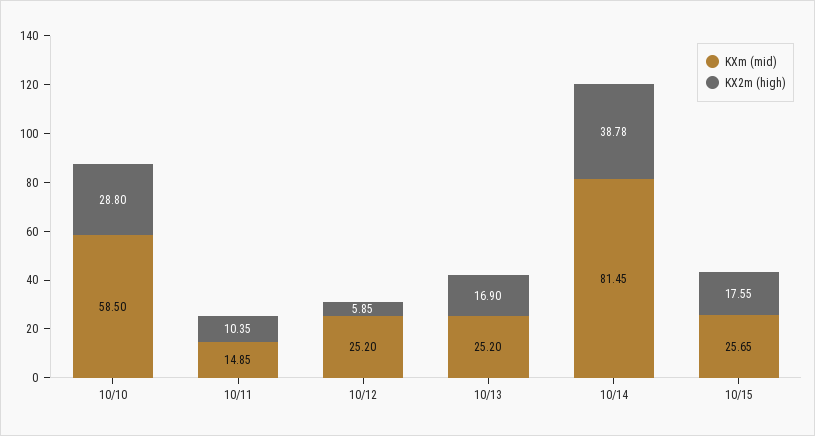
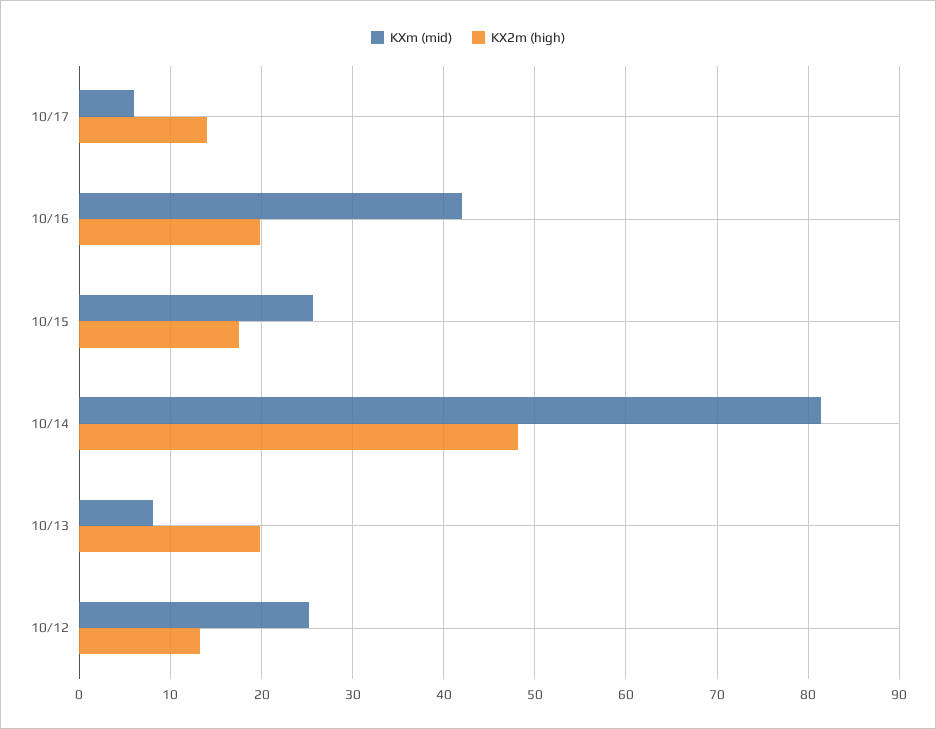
KXm (mid), 10/10: 58.5 -> none
KX2m (high), 10/10: 28.8 -> none
KXm (mid), 10/11: 14.85 -> none
KX2m (high), 10/11: 10.35 -> none
KX2m (high), 10/12: 5.85 -> 13
KXm (mid), 10/13: 25.2 -> 8
KX2m (high), 10/13: 16.9 -> 20
KX2m (high), 10/14: 38.78 -> 48
KXm (mid), 10/17: none -> 6
KX2m (high), 10/17: none -> 14
KXm (mid), 10/16: none -> 42
KX2m (high), 10/16: none -> 20

